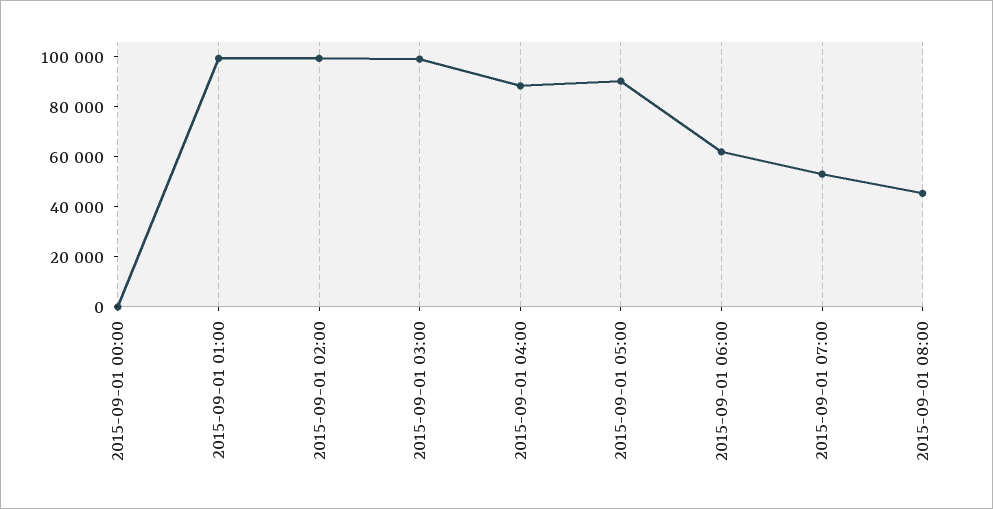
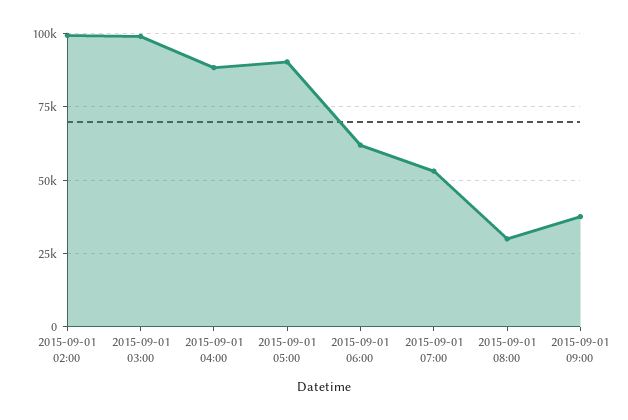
2015-09-01 00:00: 0 -> none
2015-09-01 01:00: 100000 -> none
2015-09-01 08:00: 45000 -> 30000
2015-09-01 09:00: none -> 37500

